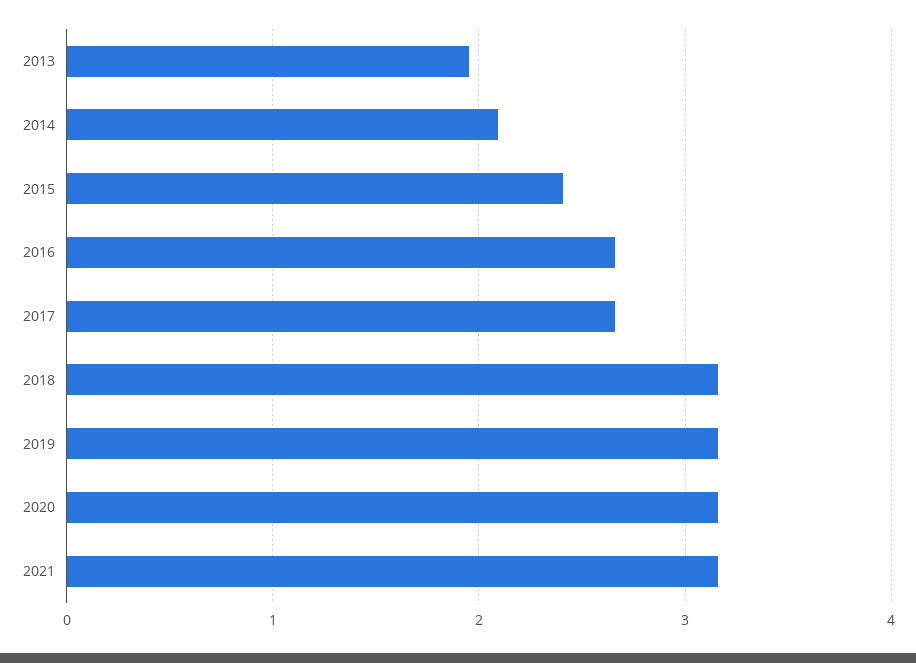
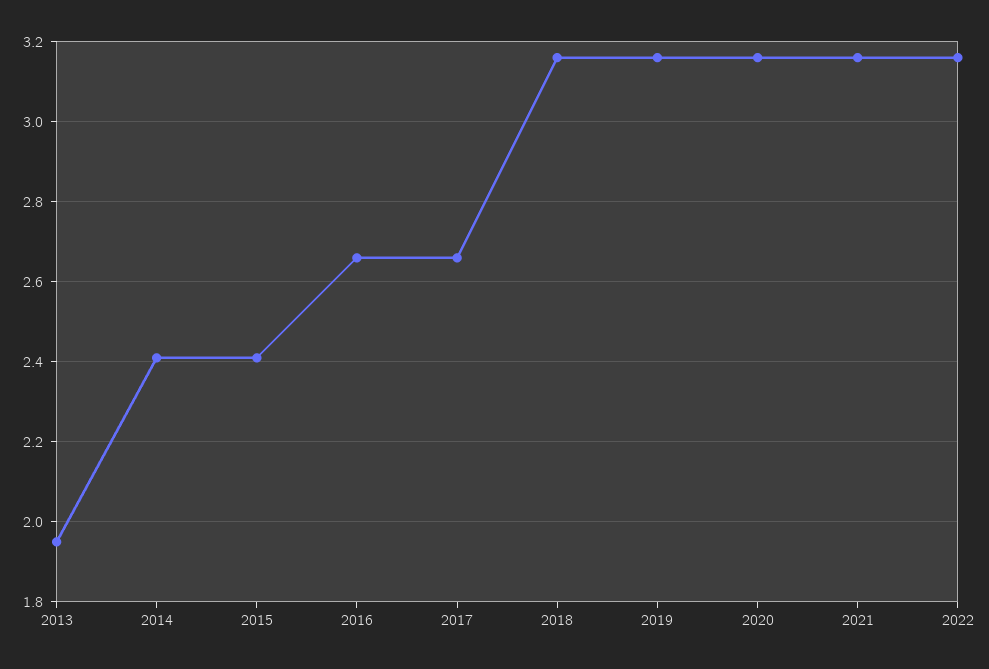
2014: 2.1 -> 2.4
2022: none -> 3.15

